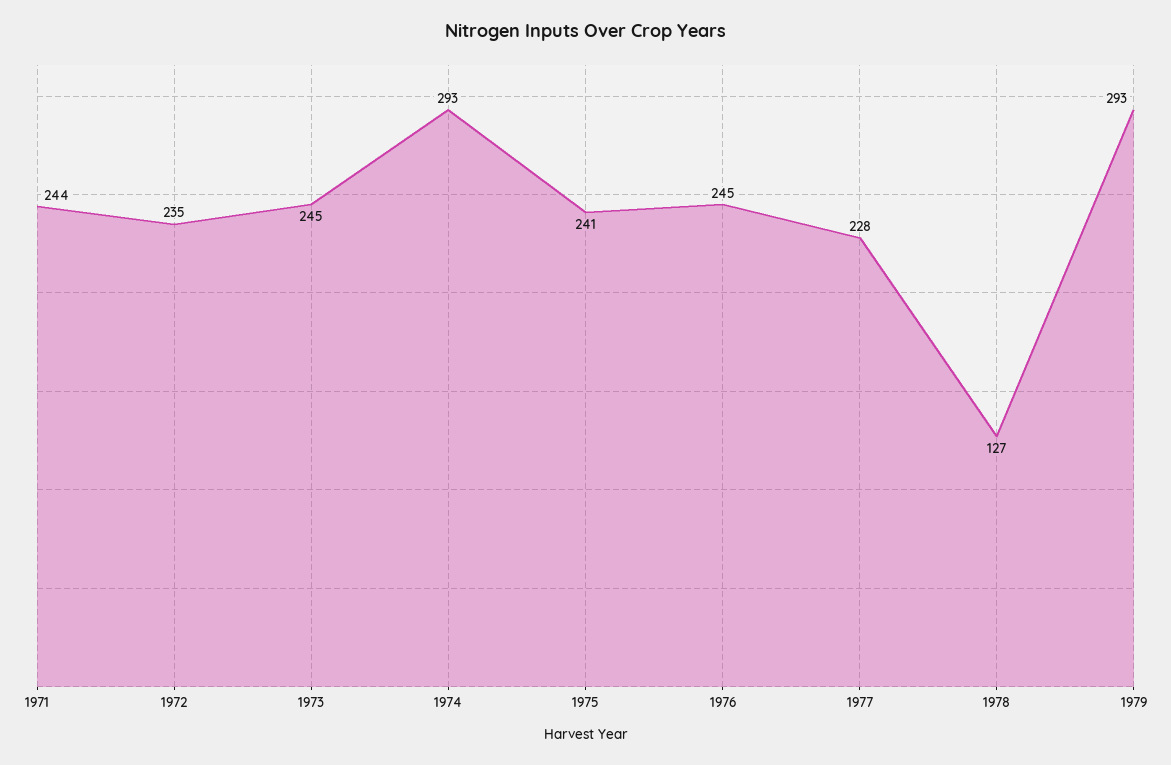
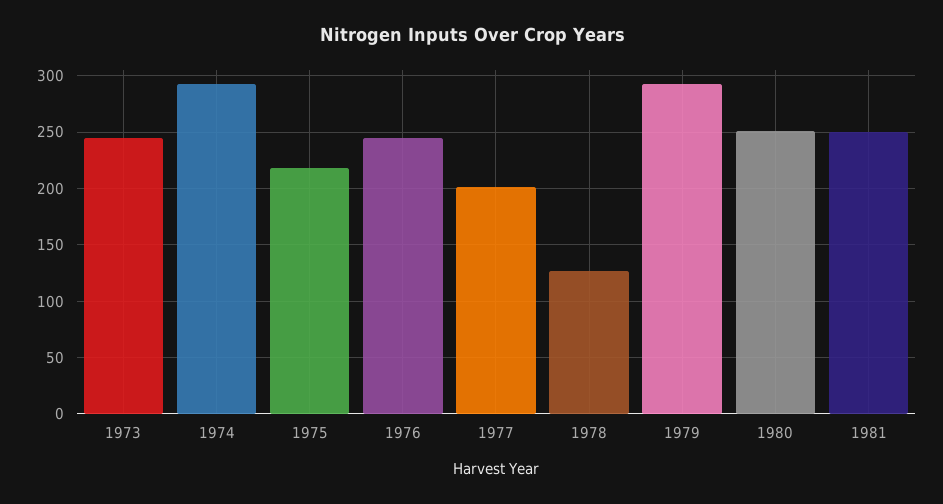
1971: 244 -> none
1972: 235 -> none
1975: 241 -> 220
1977: 228 -> 200
1980: none -> 250
1981: none -> 250

